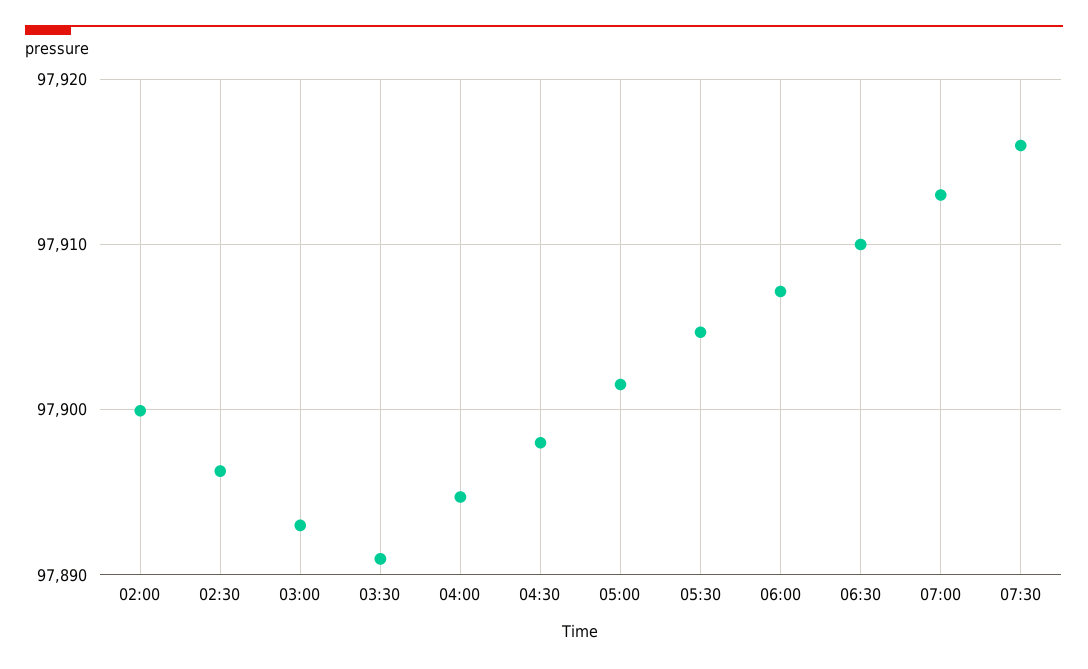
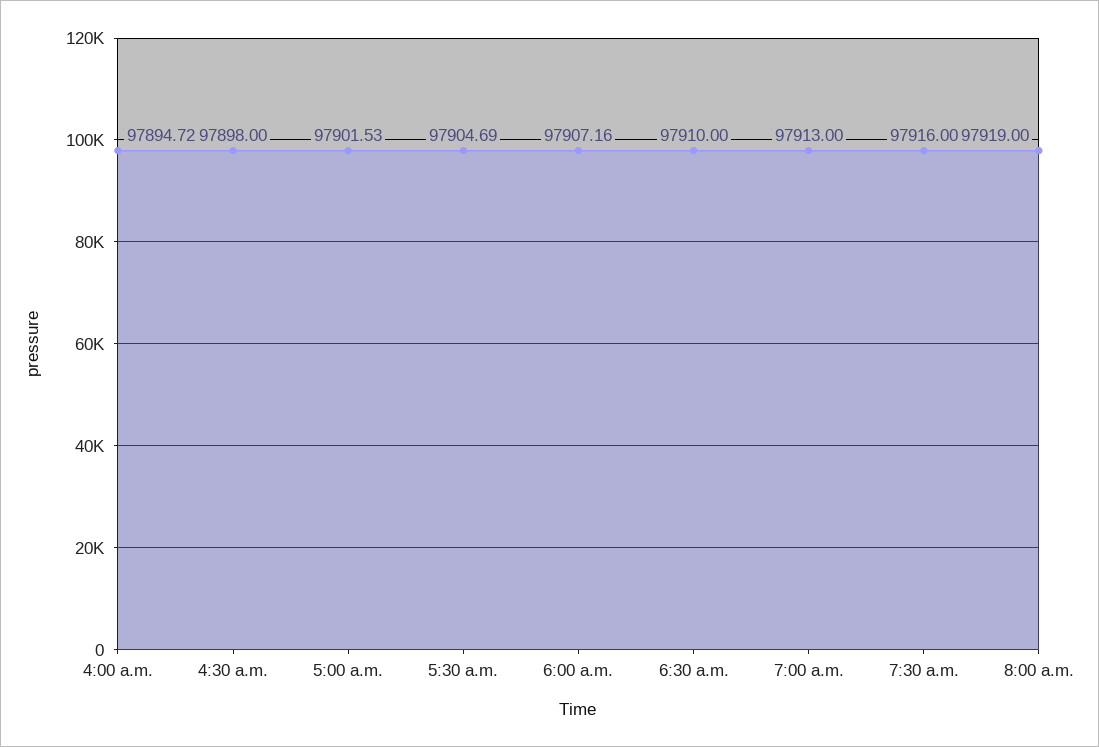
02:00: 97900 -> none
02:30: 97896 -> none
03:00: 97893 -> none
03:30: 97891 -> none
8:00 a.m.: none -> 97919

